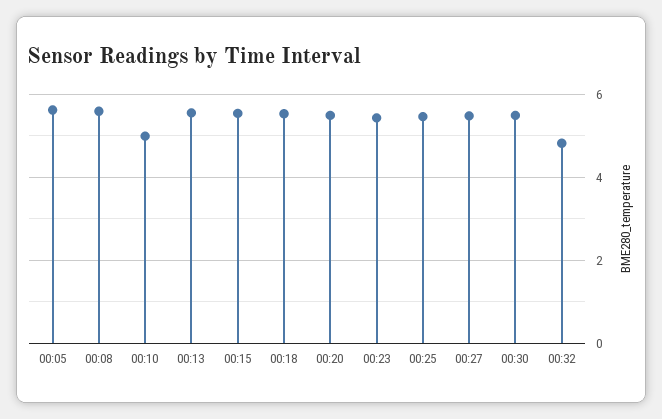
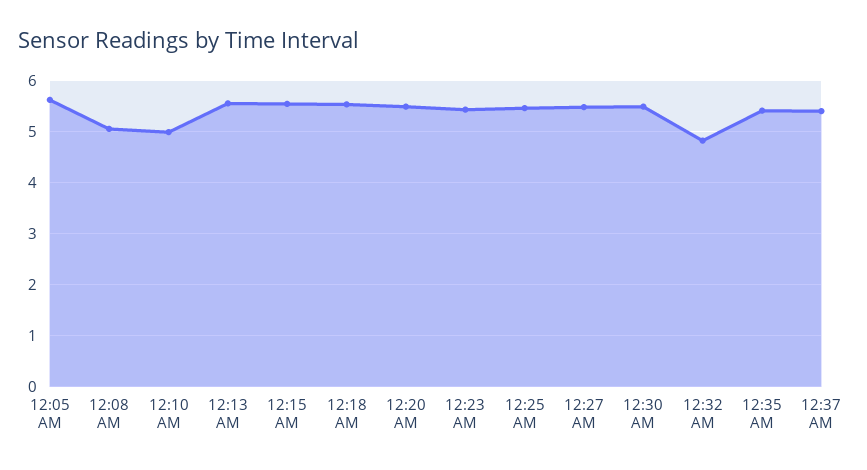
00:08: 5.6 -> 5
12:35 AM: none -> 5.4
12:37 AM: none -> 5.4

